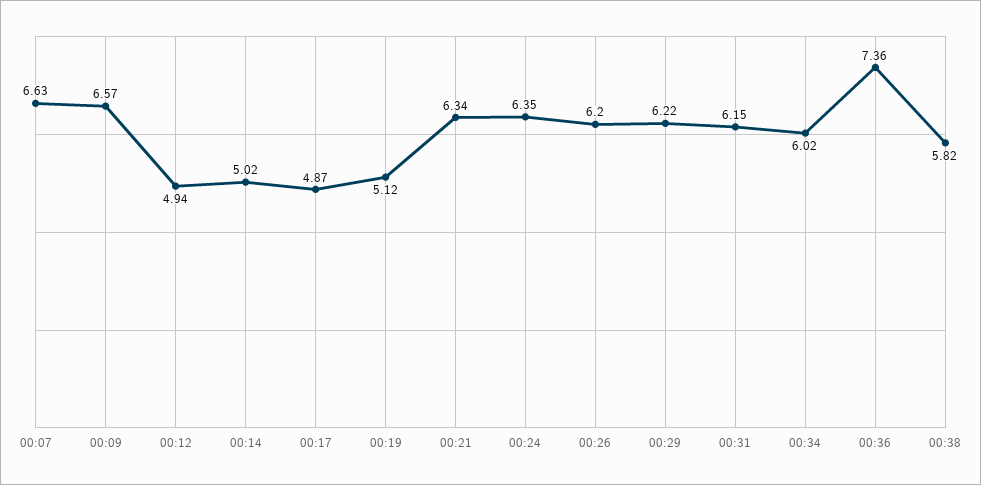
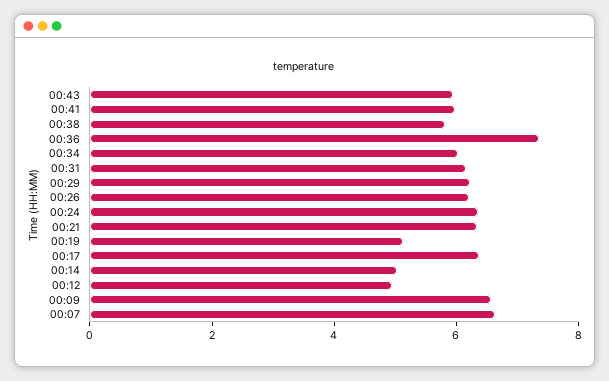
00:17: 4.87 -> 6.5
00:43: none -> 6
00:41: none -> 6

